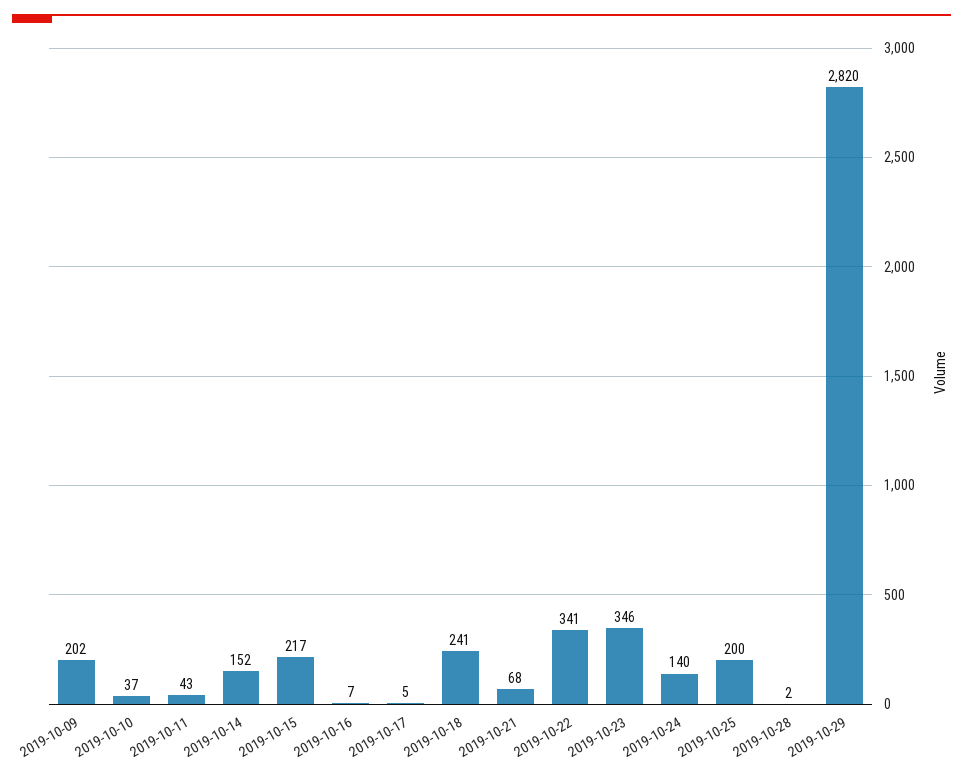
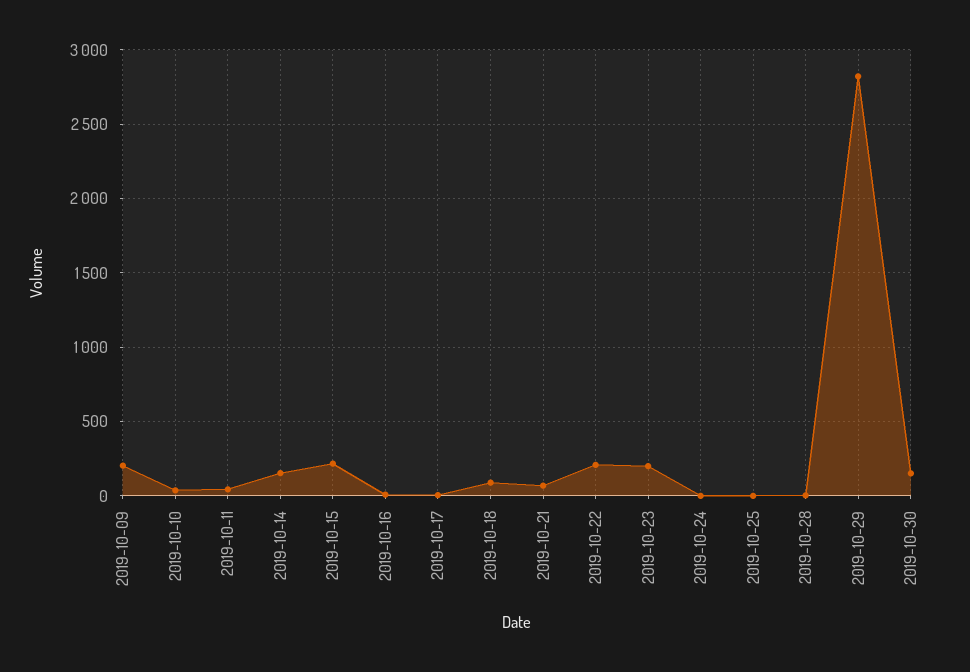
2019-10-18: 241 -> 100
2019-10-22: 341 -> 200
2019-10-23: 346 -> 200
2019-10-24: 140 -> 0
2019-10-25: 200 -> 0
2019-10-30: none -> 150

